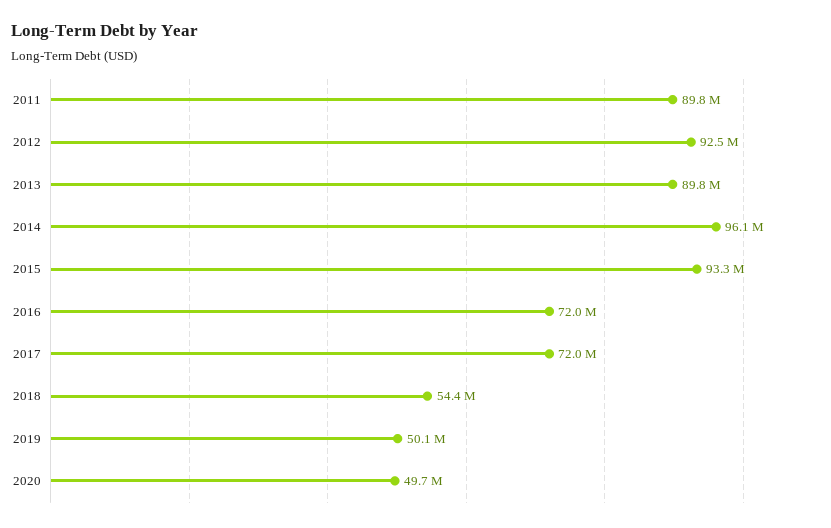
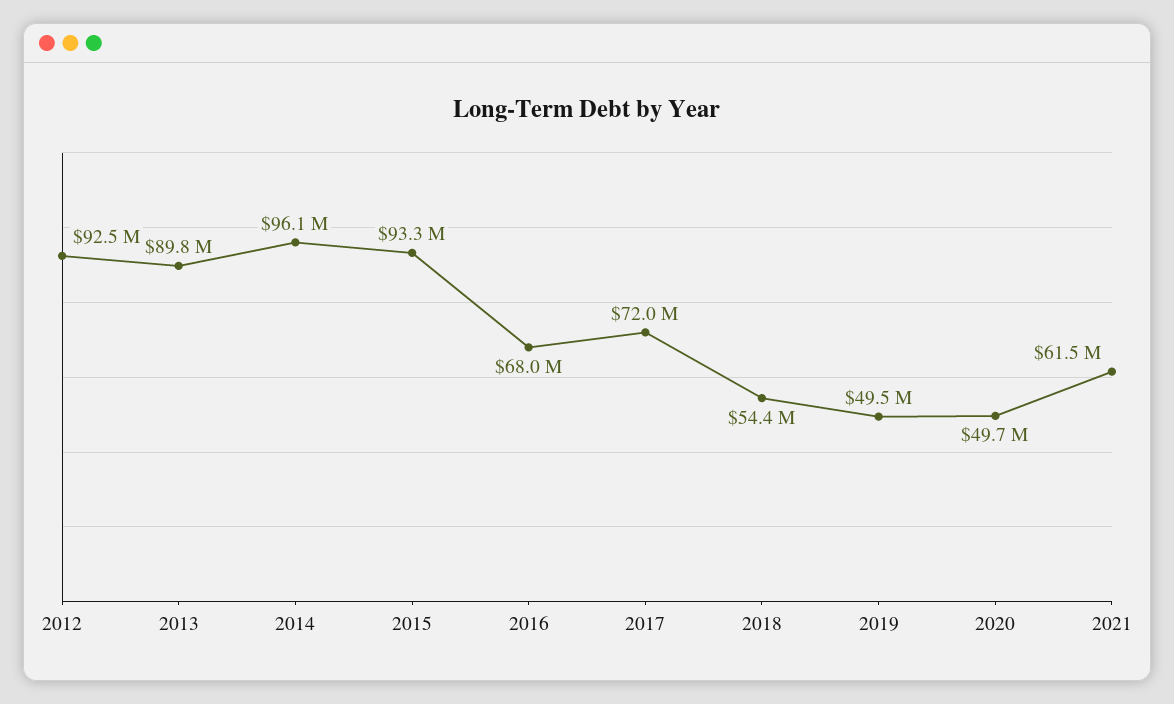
2011: 89800000 -> none
2016: 72000000 -> 68000000
2019: 50100000 -> 49500000
2021: none -> 61500000

